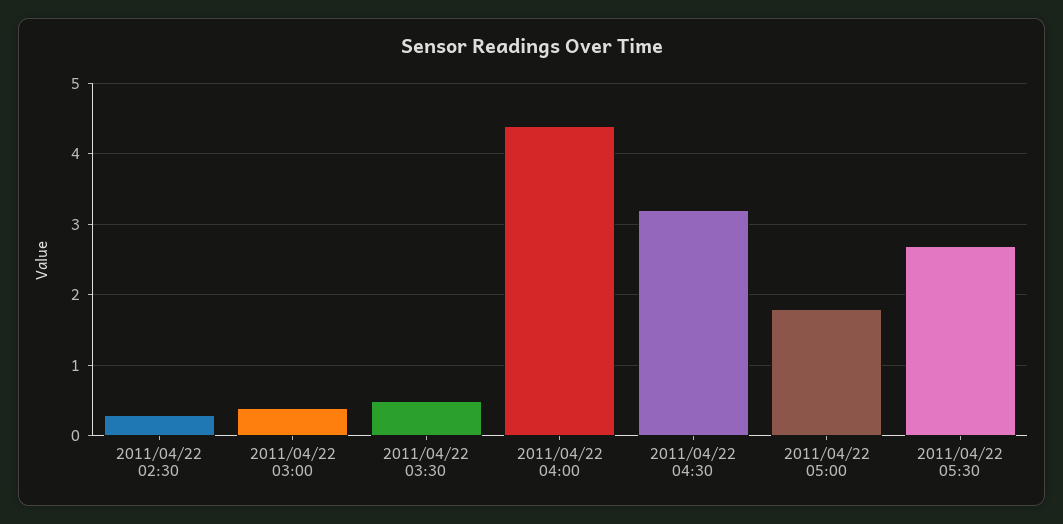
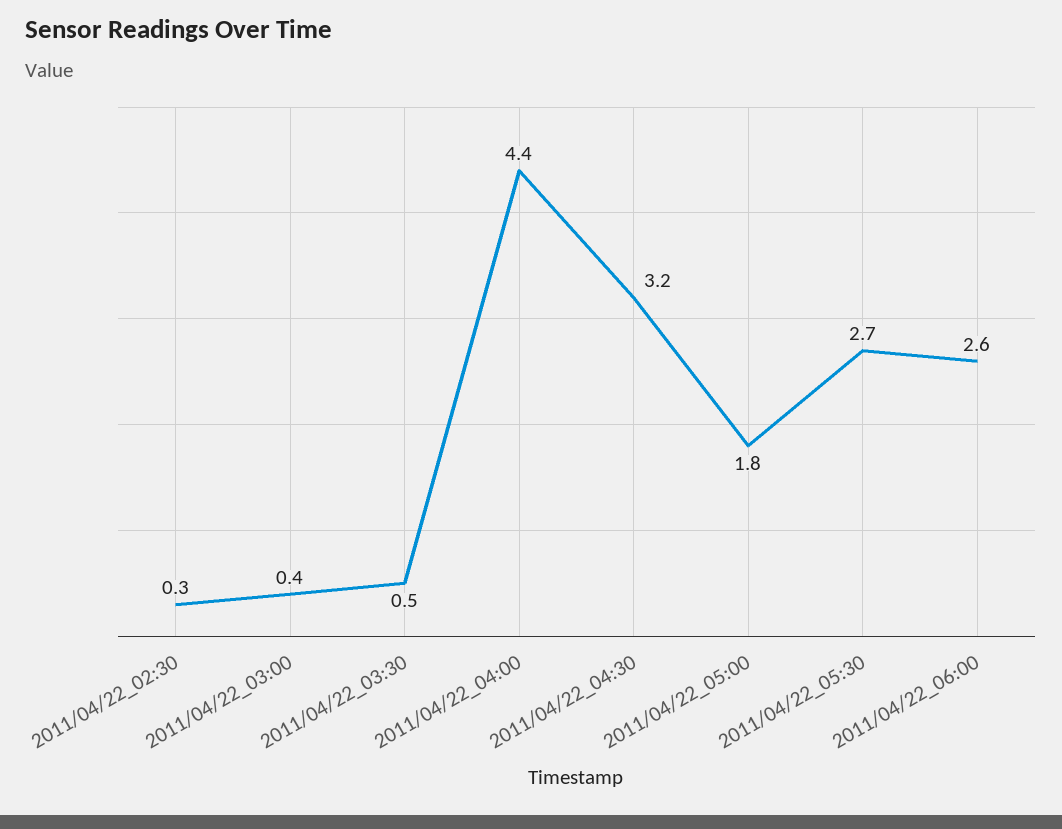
2011/04/22_06:00: none -> 2.6

